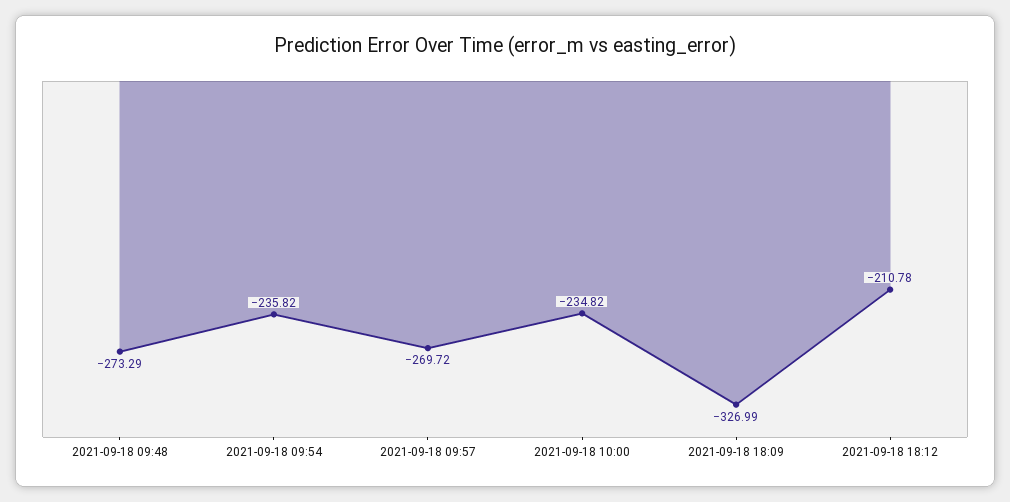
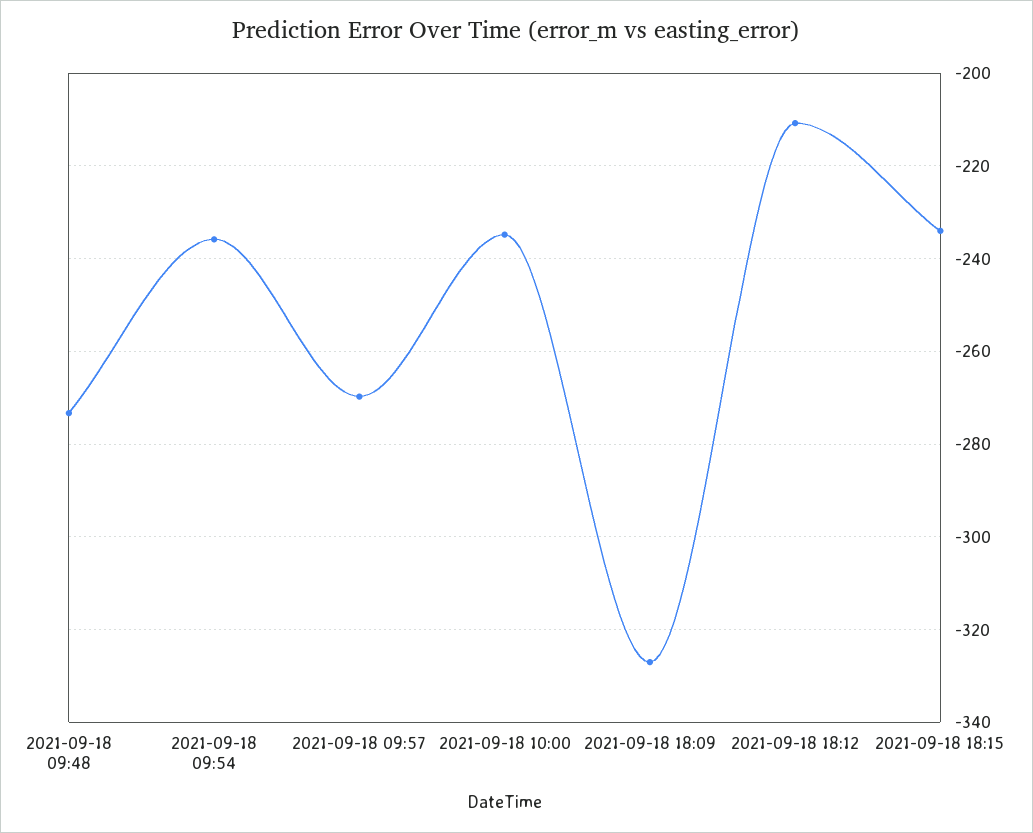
2021-09-18 18:15: none -> -234

